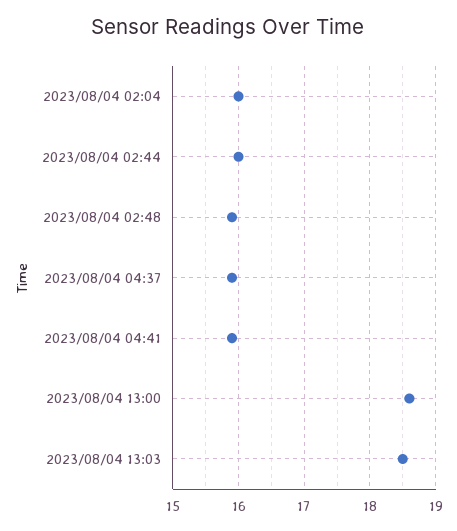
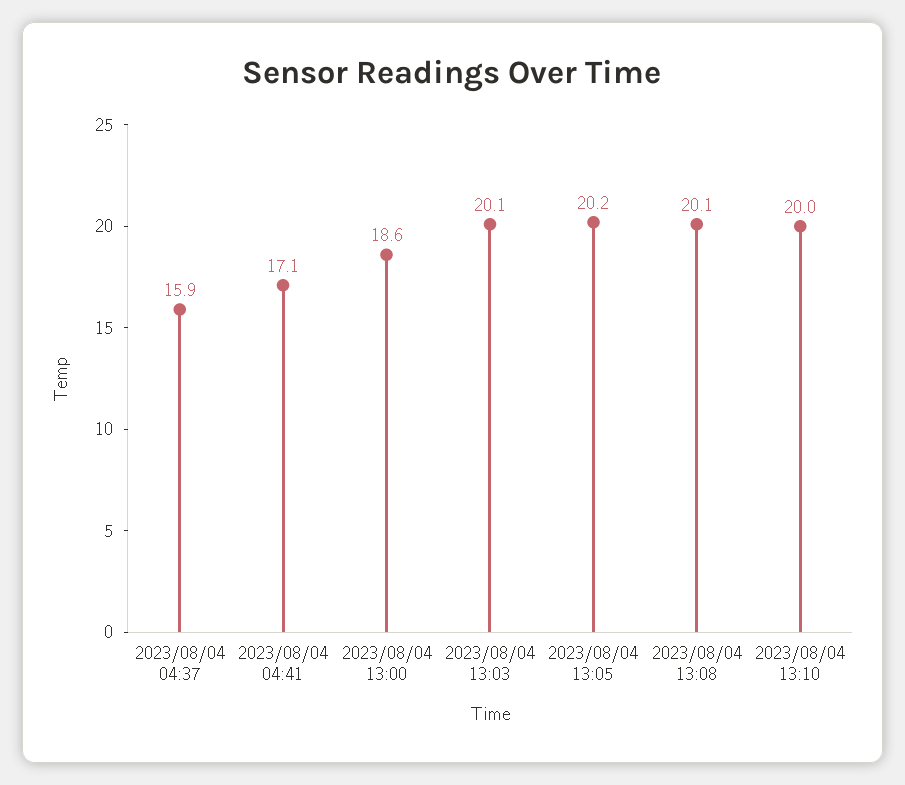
2023/08/04 02:04: 16 -> none
2023/08/04 02:44: 16 -> none
2023/08/04 02:48: 15.9 -> none
2023/08/04 04:41: 15.9 -> 17.1
2023/08/04 13:03: 18.5 -> 20.1
2023/08/04 13:05: none -> 20.2
2023/08/04 13:08: none -> 20.1
2023/08/04 13:10: none -> 20

